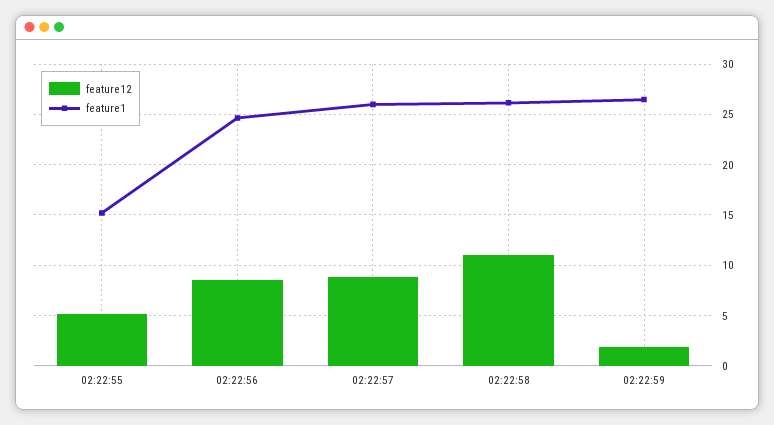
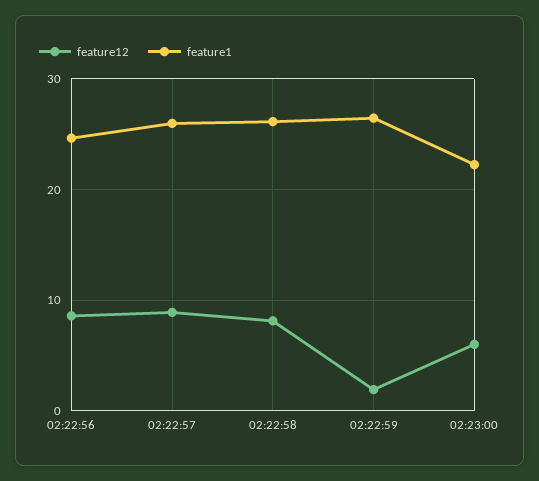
feature12, 02:22:55: 5 -> none
feature1, 02:22:55: 15 -> none
feature12, 02:22:58: 11 -> 8
feature12, 02:23:00: none -> 6
feature1, 02:23:00: none -> 22

